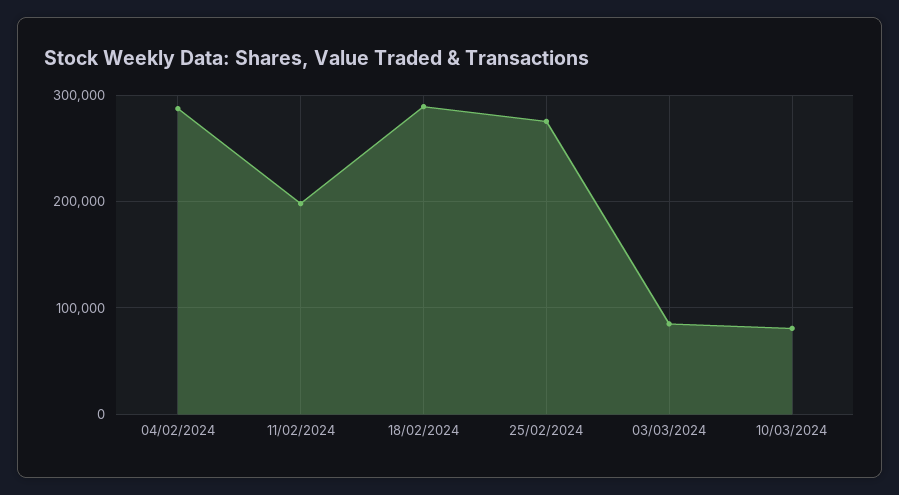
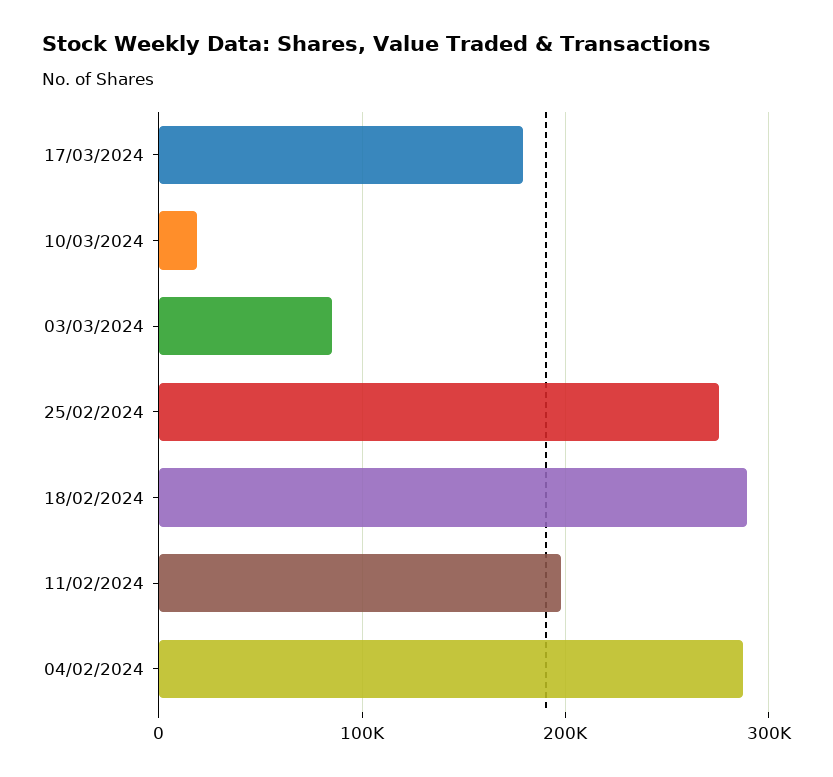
10/03/2024: 80000 -> 20000
17/03/2024: none -> 180000

